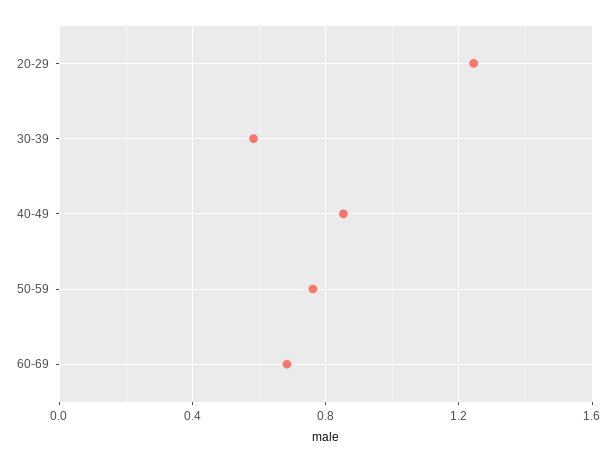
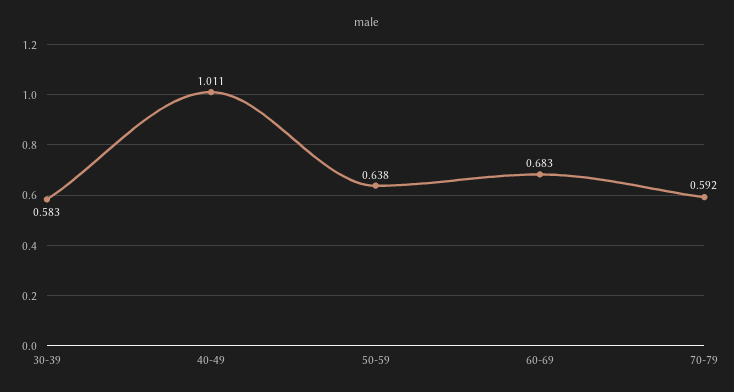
20-29: 1.25 -> none
40-49: 0.85 -> 1.011
50-59: 0.75 -> 0.638
70-79: none -> 0.592

